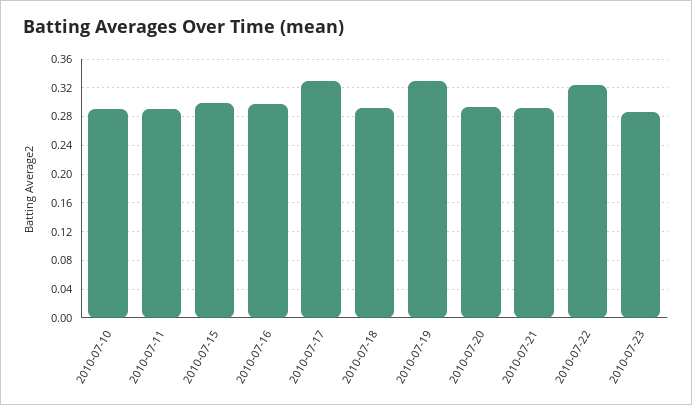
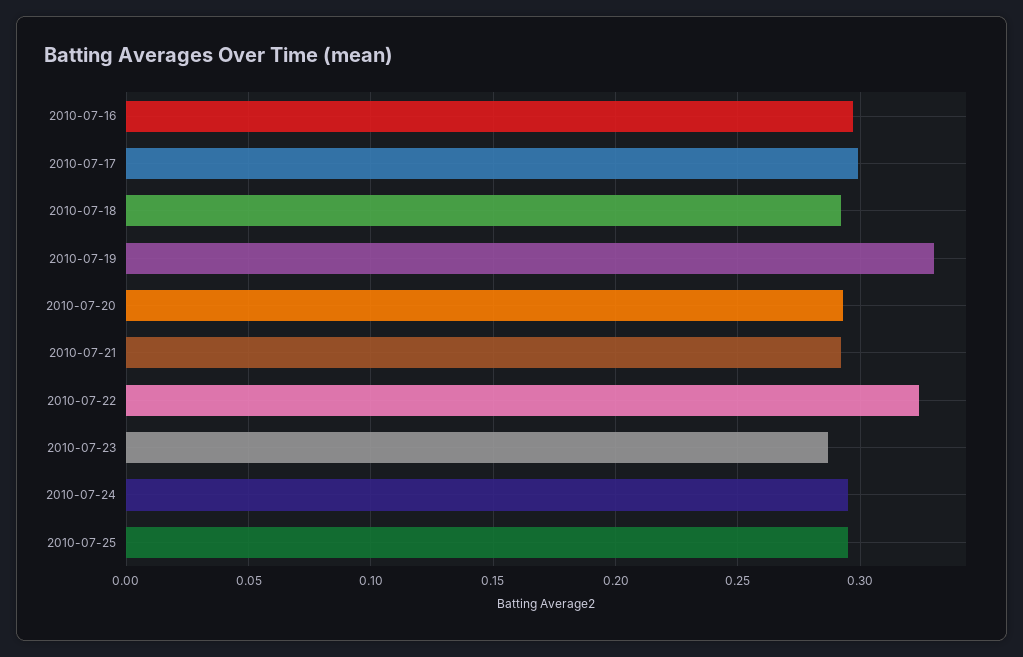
2010-07-10: 0.29 -> none
2010-07-11: 0.29 -> none
2010-07-15: 0.3 -> none
2010-07-17: 0.33 -> 0.3
2010-07-24: none -> 0.295
2010-07-25: none -> 0.295

